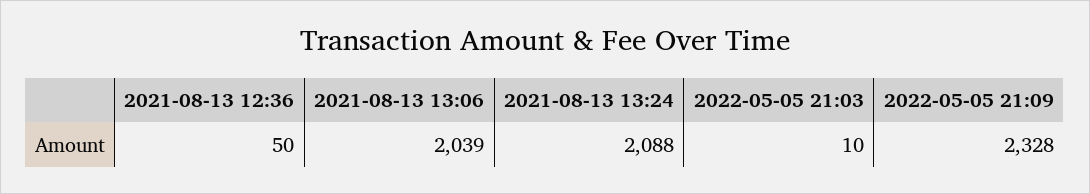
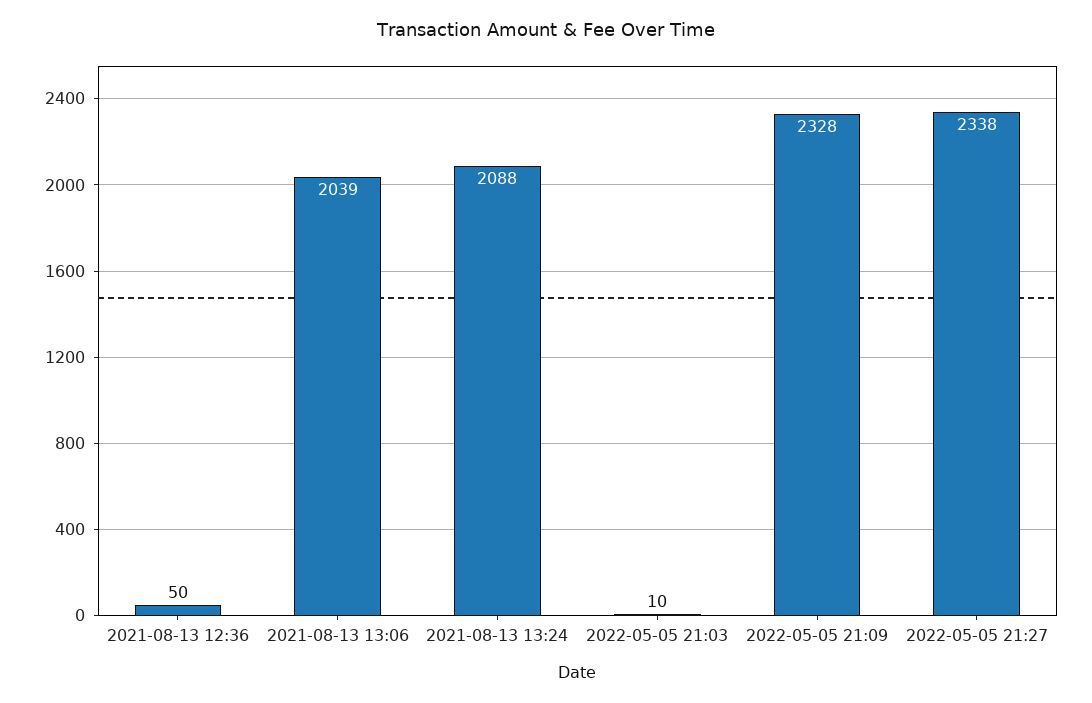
2022-05-05 21:27: none -> 2338

